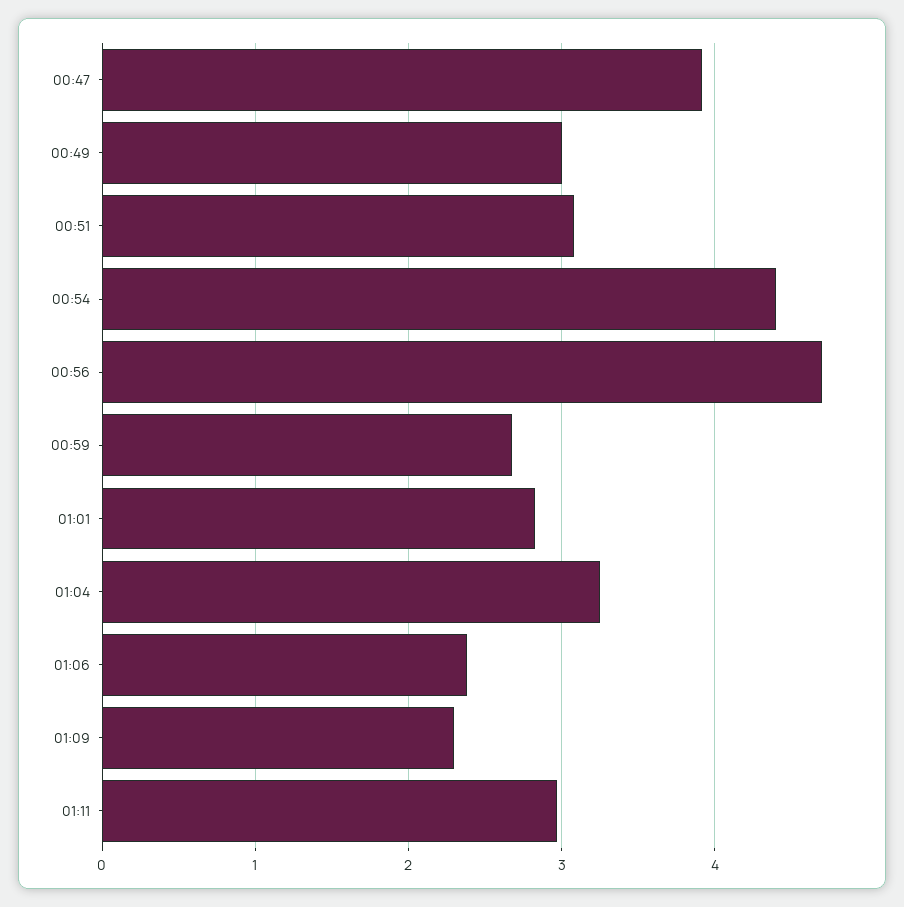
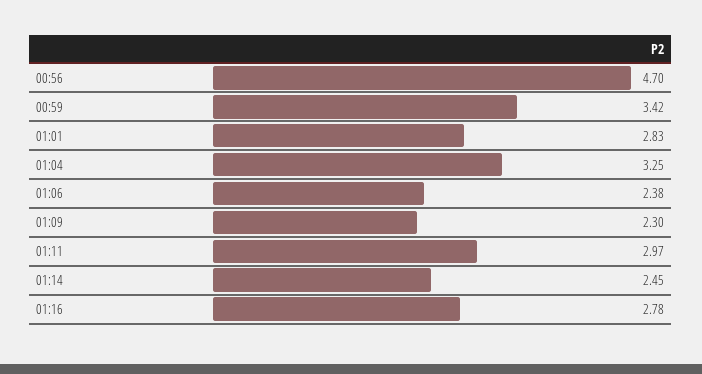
00:47: 3.9 -> none
00:49: 3 -> none
00:51: 3.1 -> none
00:54: 4.4 -> none
00:59: 2.7 -> 3.42
01:14: none -> 2.45
01:16: none -> 2.78

